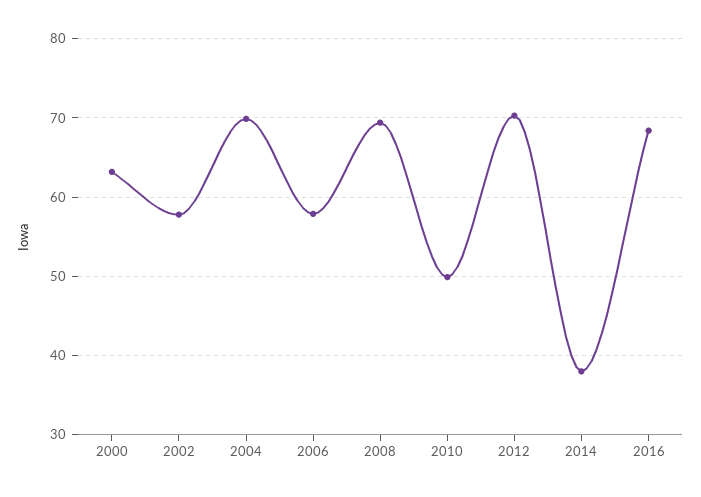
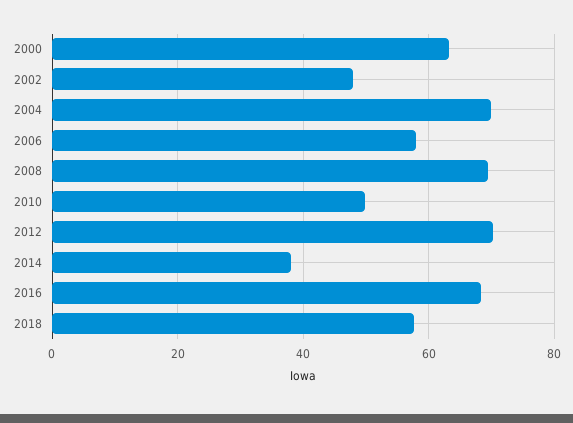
2002: 58 -> 48
2018: none -> 58

